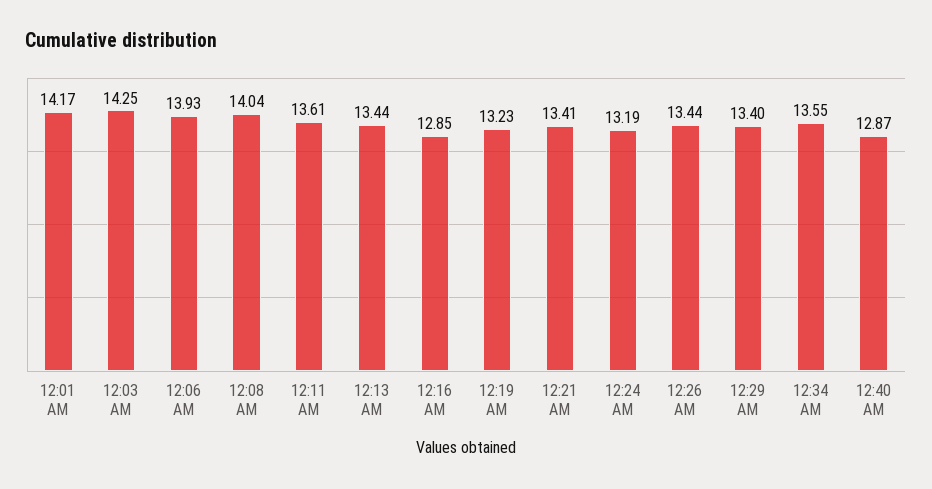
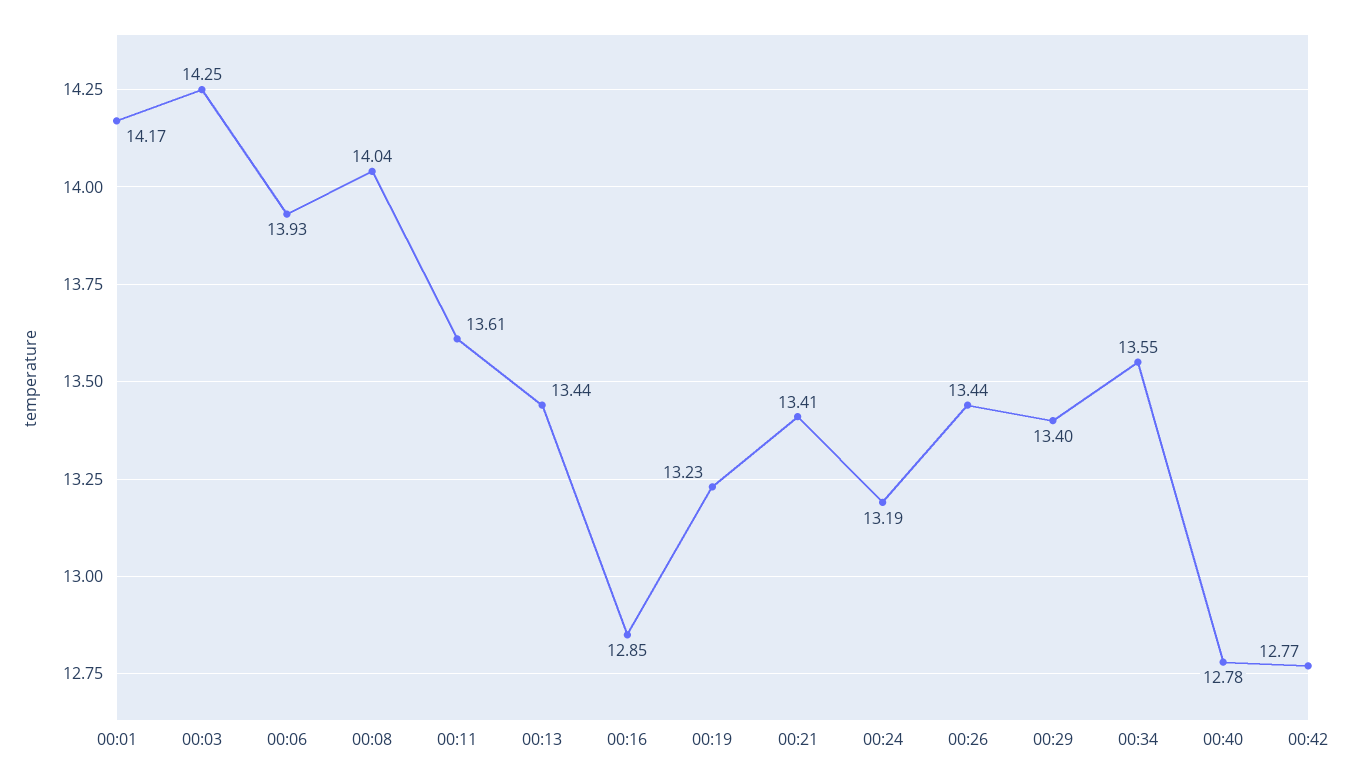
12:40 AM: 12.87 -> 12.78
00:42: none -> 12.77

